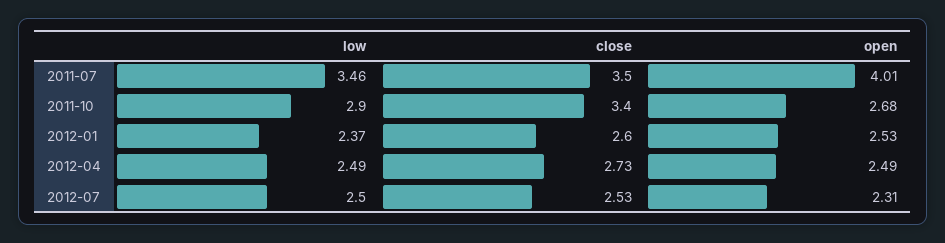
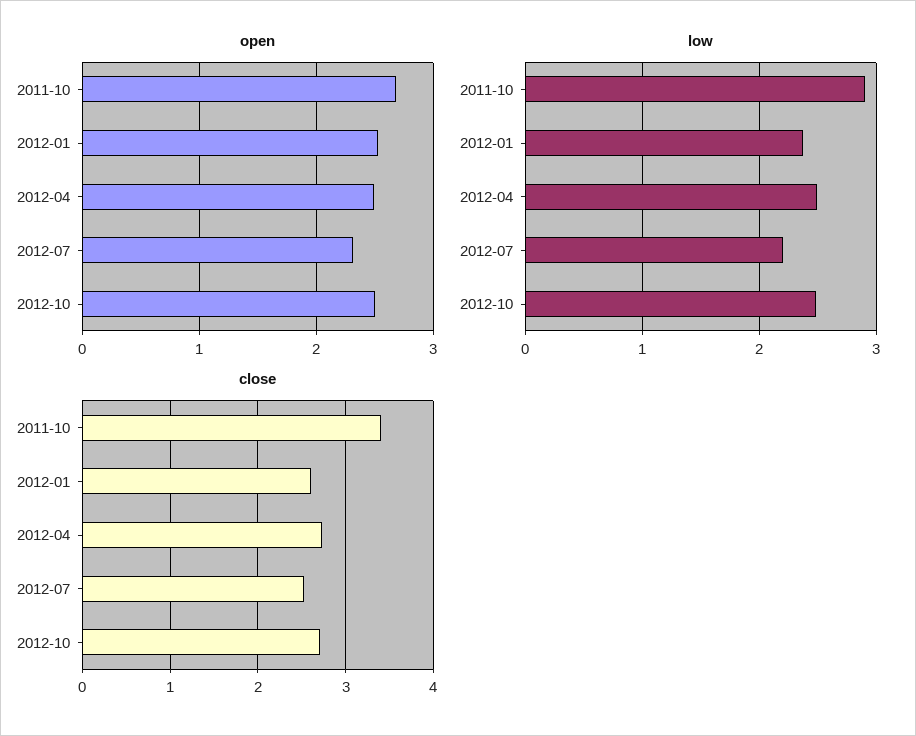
low, 2011-07: 3.46 -> none
close, 2011-07: 3.5 -> none
open, 2011-07: 4.01 -> none
low, 2012-07: 2.5 -> 2.2
open, 2012-10: none -> 2.5
low, 2012-10: none -> 2.5
close, 2012-10: none -> 2.7

